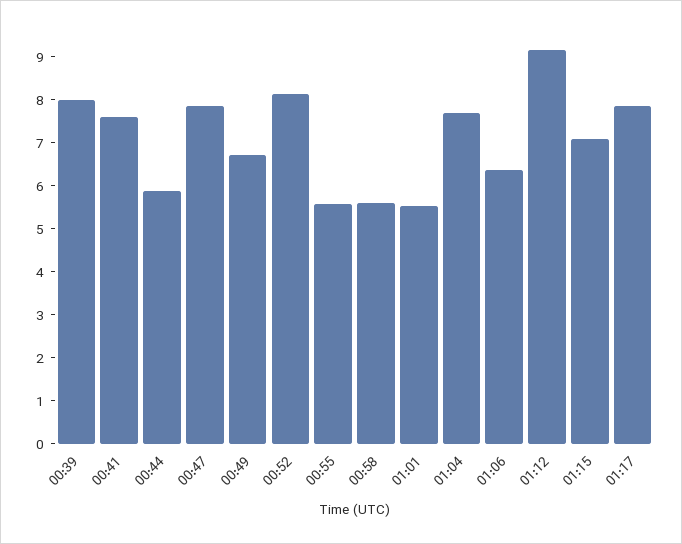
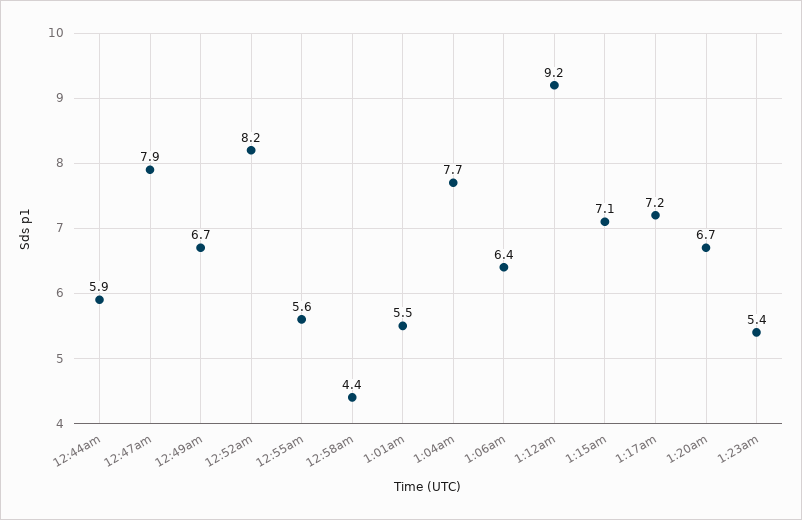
00:39: 8 -> none
00:41: 7.6 -> none
00:58: 5.6 -> 4.4
01:17: 7.8 -> 7.2
1:20am: none -> 6.7
1:23am: none -> 5.4

